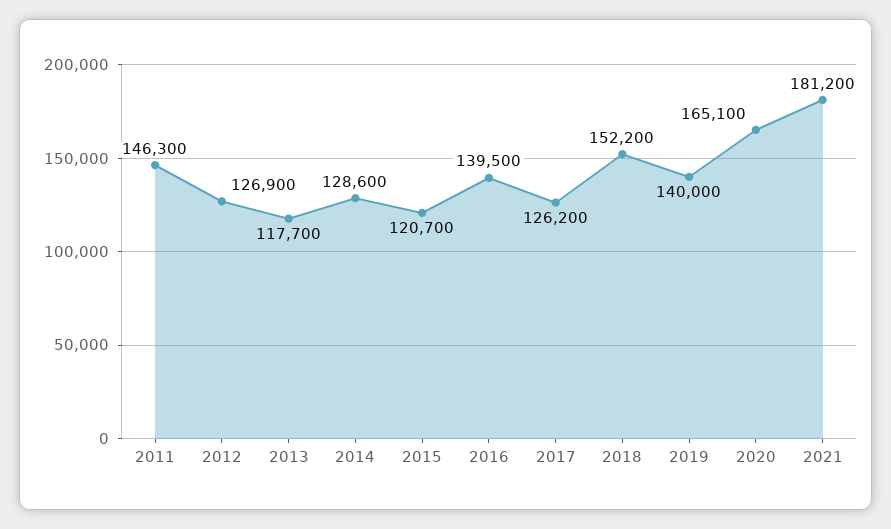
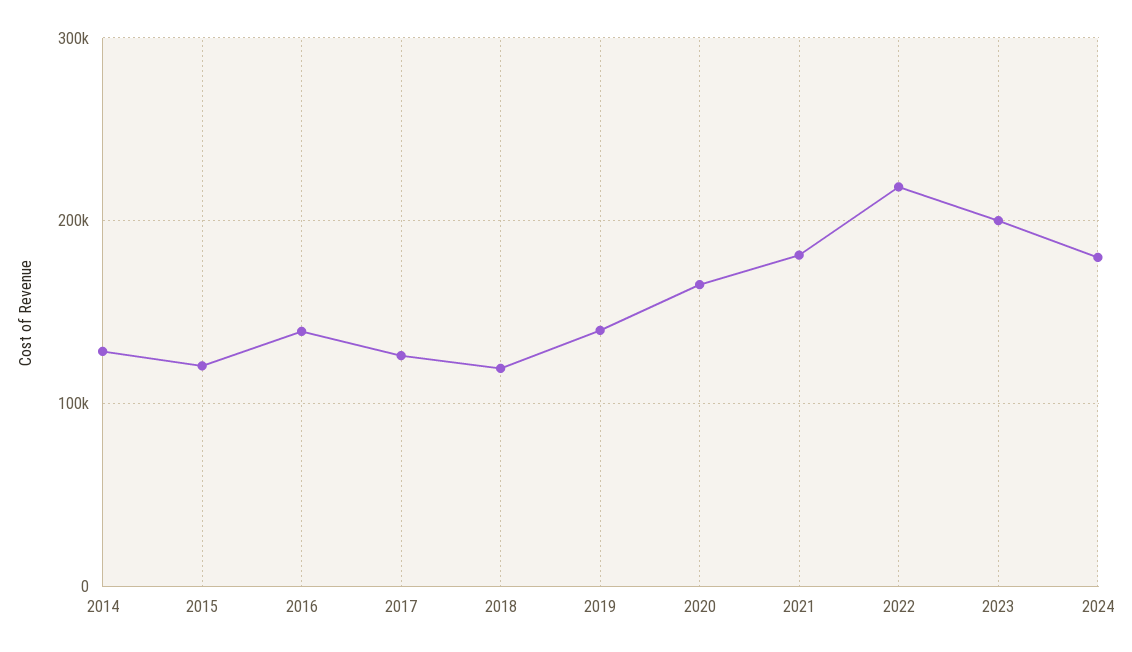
2011: 146300 -> none
2012: 126900 -> none
2013: 117700 -> none
2018: 152200 -> 120000
2022: none -> 220000
2023: none -> 200000
2024: none -> 180000

